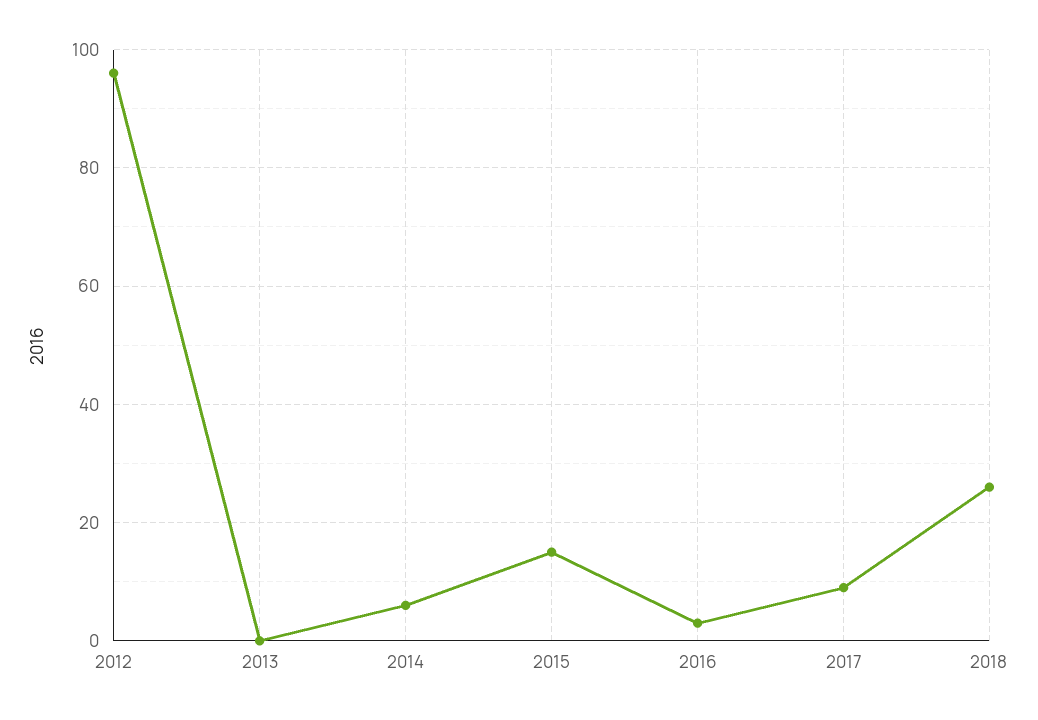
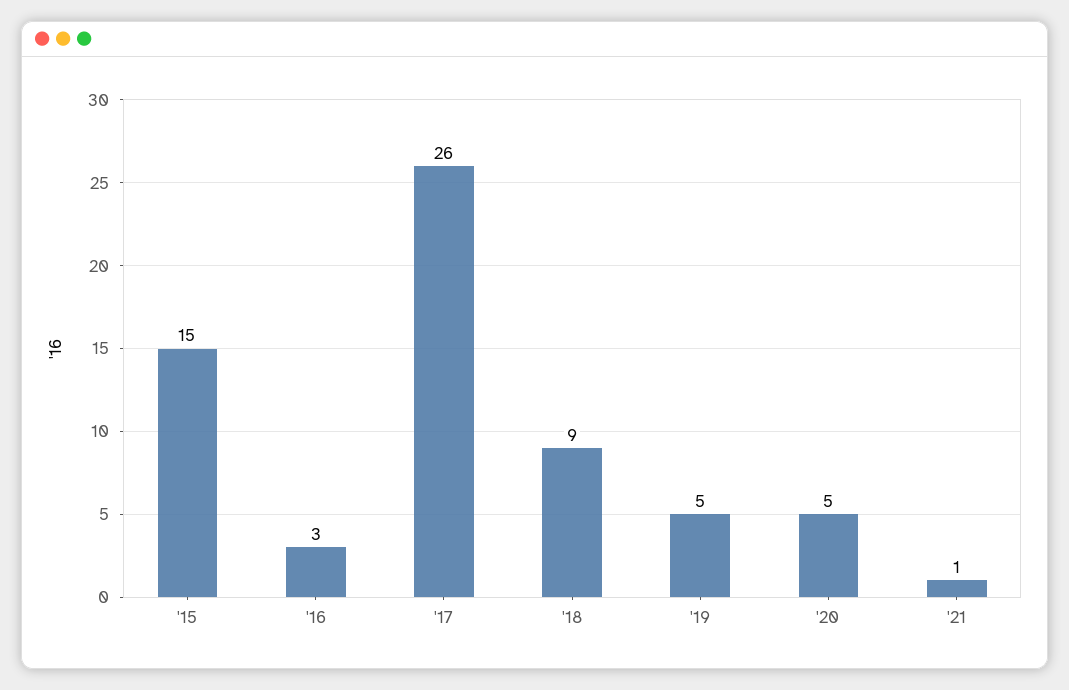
2012: 95 -> none
2013: 0 -> none
2014: 5 -> none
2017: 10 -> 26
2018: 25 -> 9
'19: none -> 5
'20: none -> 5
'21: none -> 1

